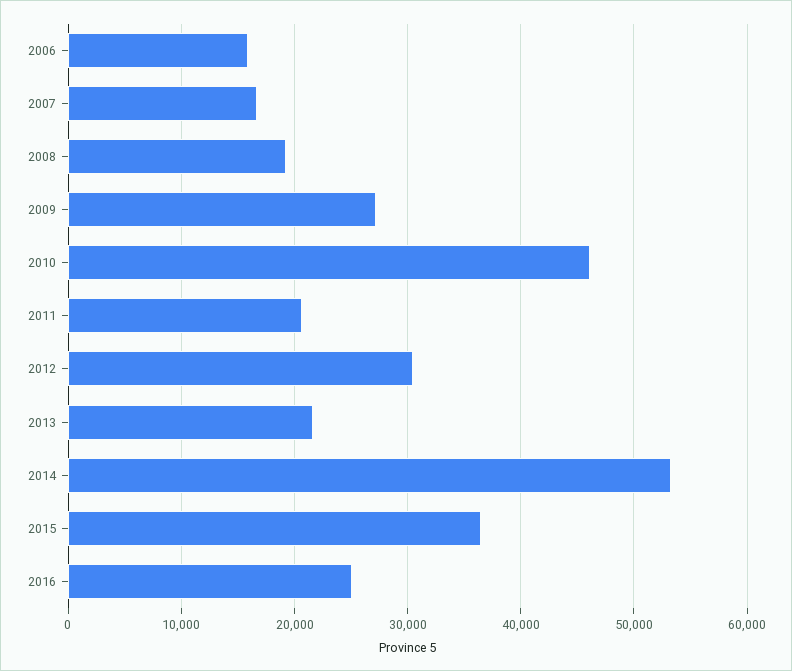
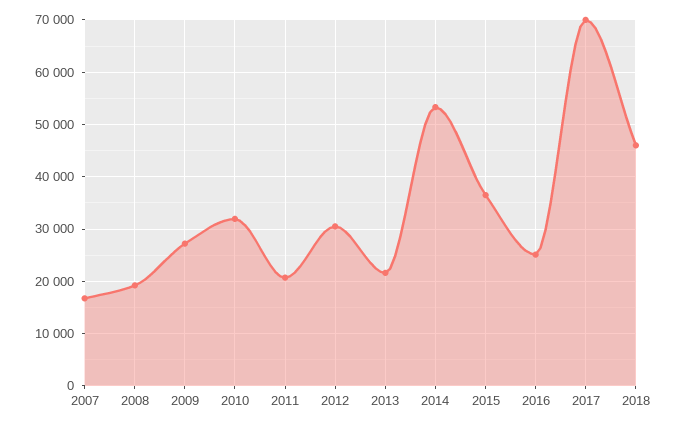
2006: 16000 -> none
2010: 46000 -> 32000
2017: none -> 70000
2018: none -> 46000

